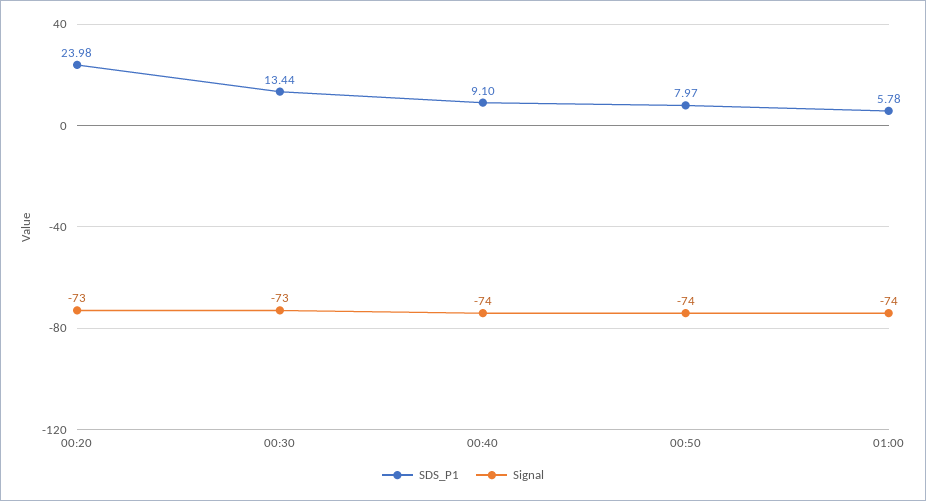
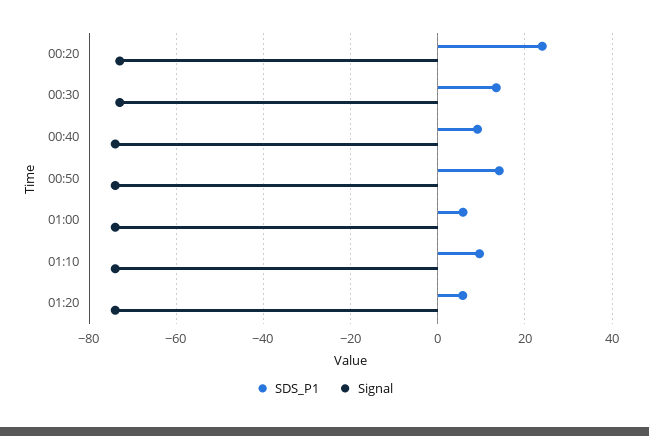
SDS_P1, 00:50: 7.97 -> 14
SDS_P1, 01:10: none -> 10
Signal, 01:10: none -> -74
SDS_P1, 01:20: none -> 6
Signal, 01:20: none -> -74

